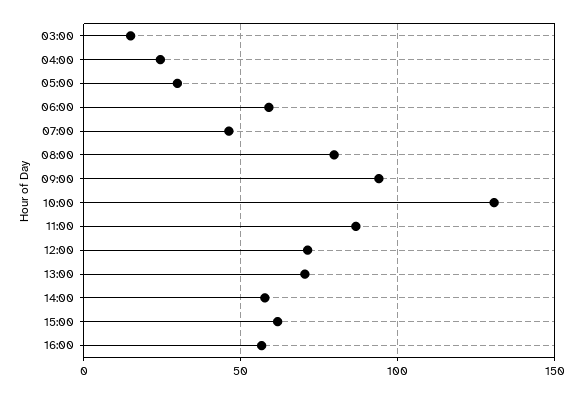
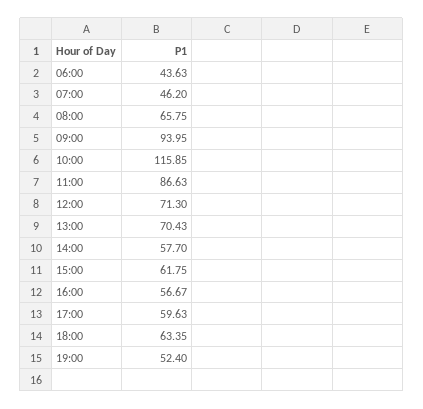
03:00: 15 -> none
04:00: 25 -> none
05:00: 30 -> none
06:00: 60 -> 43.63
08:00: 80 -> 65.75
10:00: 130 -> 115.85
17:00: none -> 59.63
18:00: none -> 63.35
19:00: none -> 52.4

